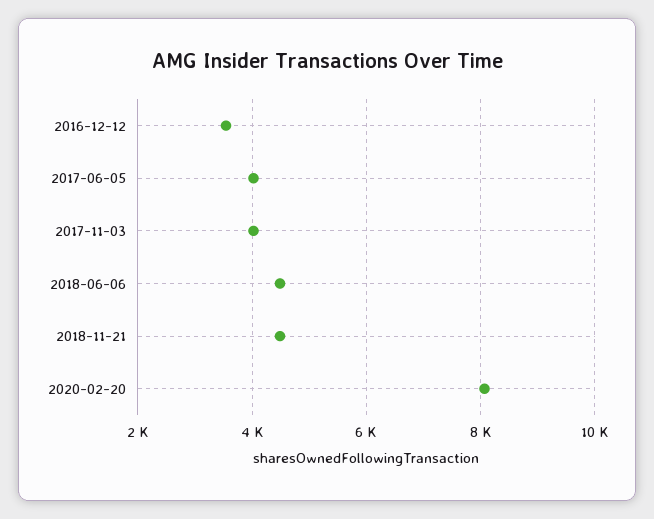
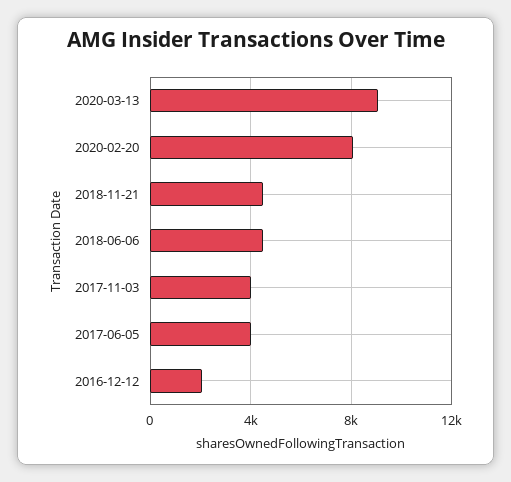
2016-12-12: 3600 -> 2000
2020-03-13: none -> 9000

